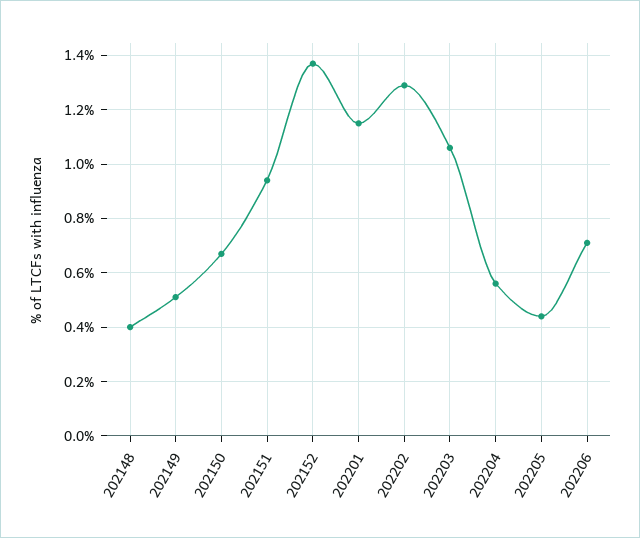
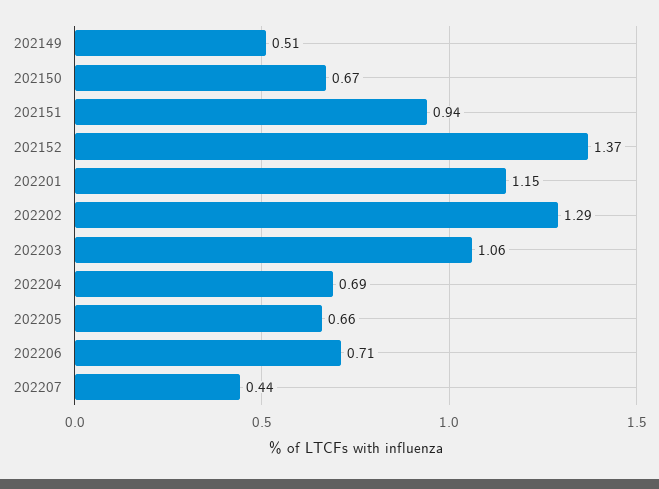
202148: 0.4 -> none
202204: 0.55 -> 0.69
202205: 0.45 -> 0.66
202207: none -> 0.44

